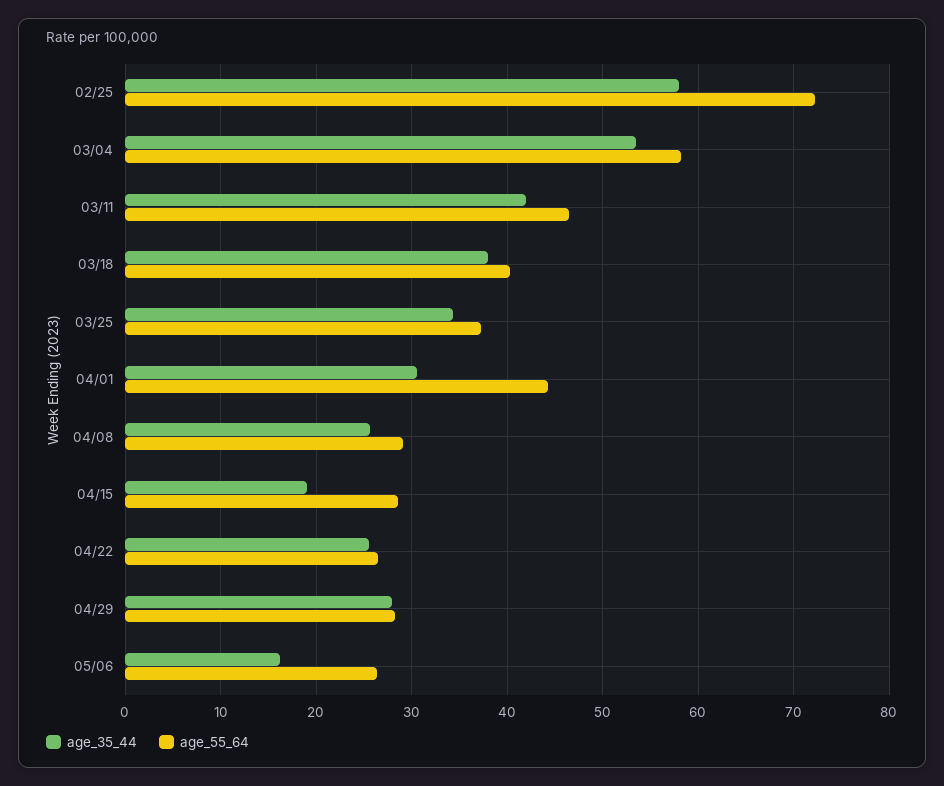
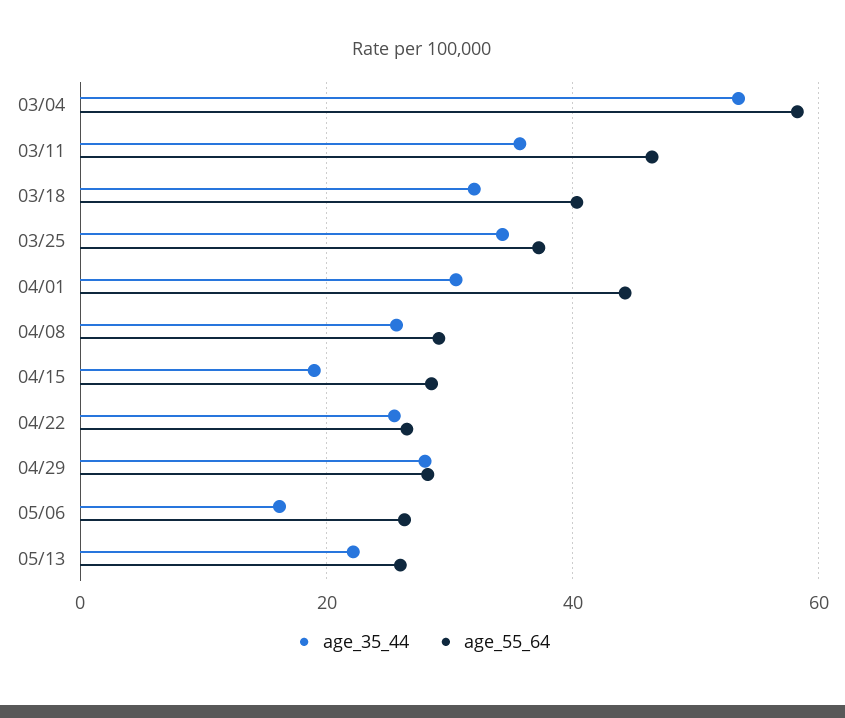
age_35_44, 02/25: 58 -> none
age_55_64, 02/25: 72 -> none
age_35_44, 03/11: 42 -> 36
age_35_44, 03/18: 38 -> 32
age_35_44, 05/13: none -> 22
age_55_64, 05/13: none -> 26

